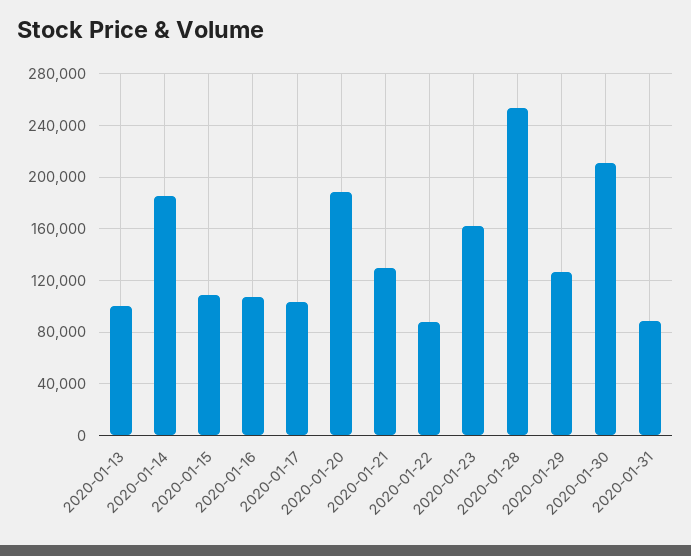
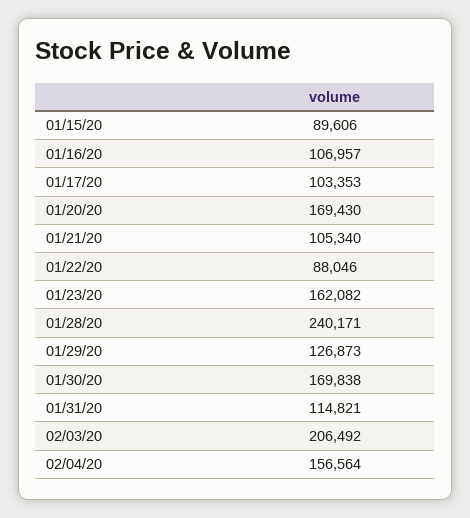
2020-01-13: 100000 -> none
2020-01-14: 185000 -> none
2020-01-15: 110000 -> 89606
2020-01-20: 190000 -> 169430
2020-01-21: 130000 -> 105340
2020-01-28: 255000 -> 240171
2020-01-30: 210000 -> 169838
2020-01-31: 90000 -> 114821
02/03/20: none -> 206492
02/04/20: none -> 156564

